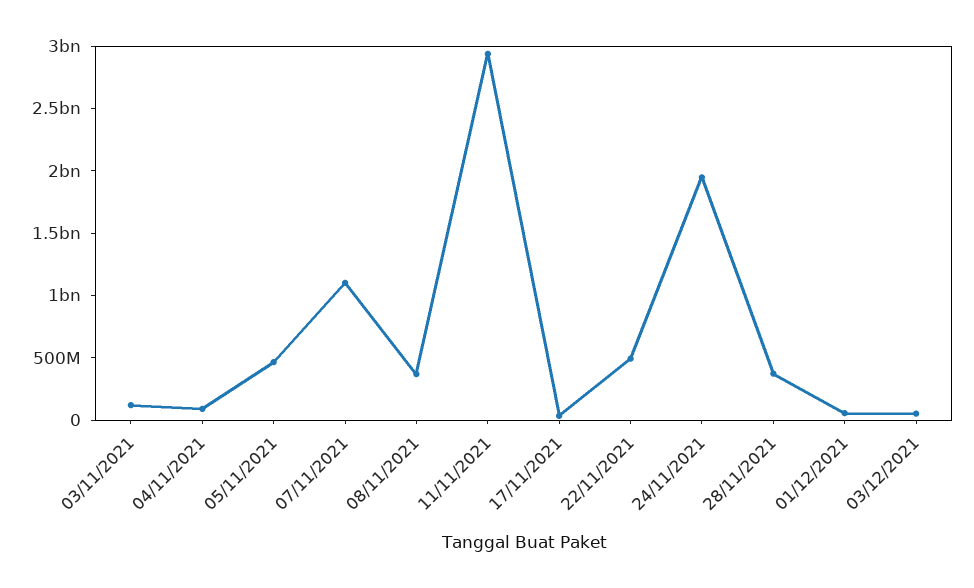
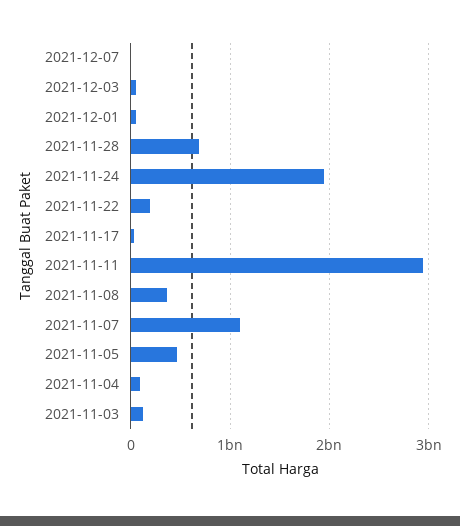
22/11/2021: 500000000 -> 200000000
28/11/2021: 400000000 -> 700000000
2021-12-07: none -> 0

